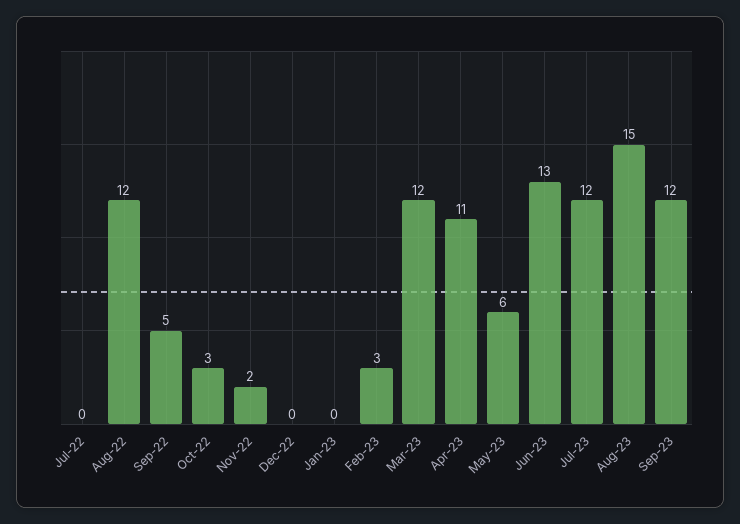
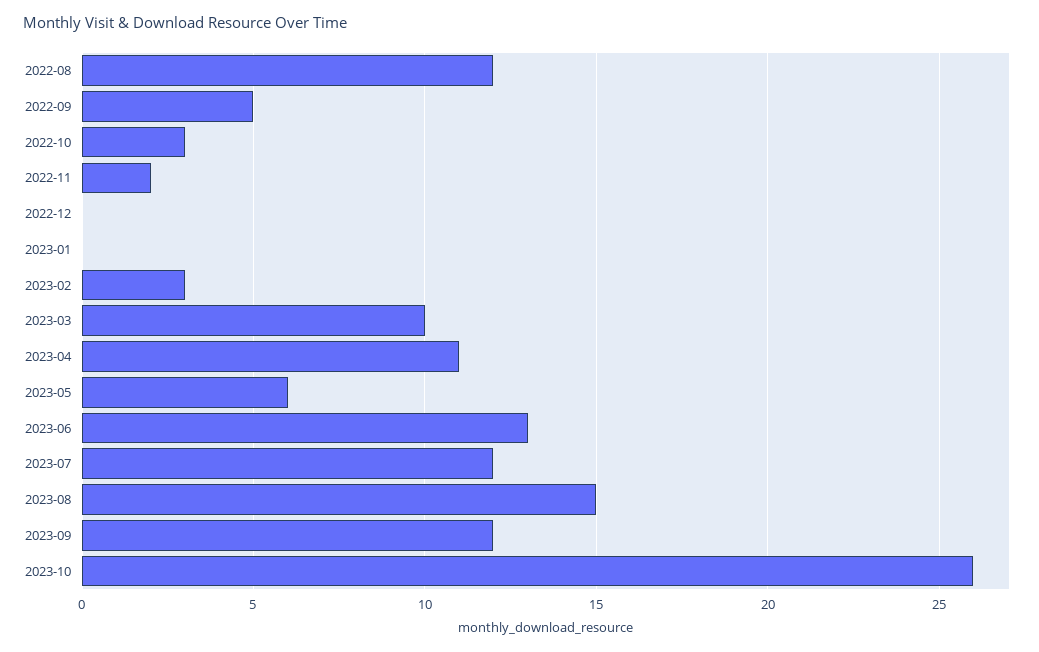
Jul-22: 0 -> none
Mar-23: 12 -> 10
2023-10: none -> 26

